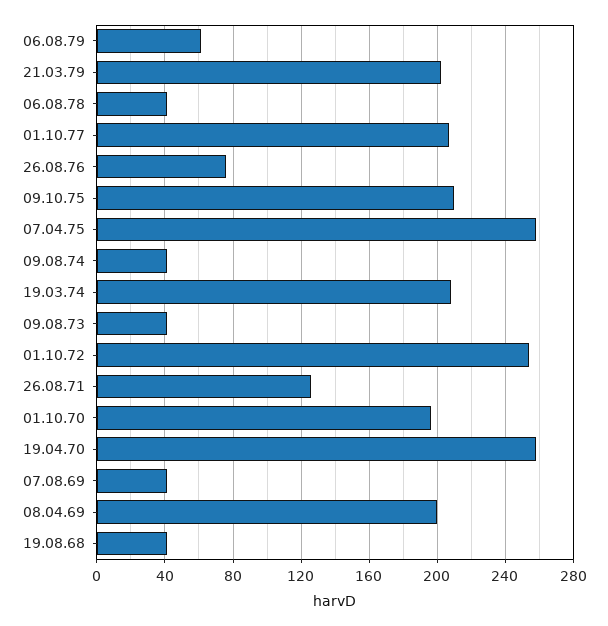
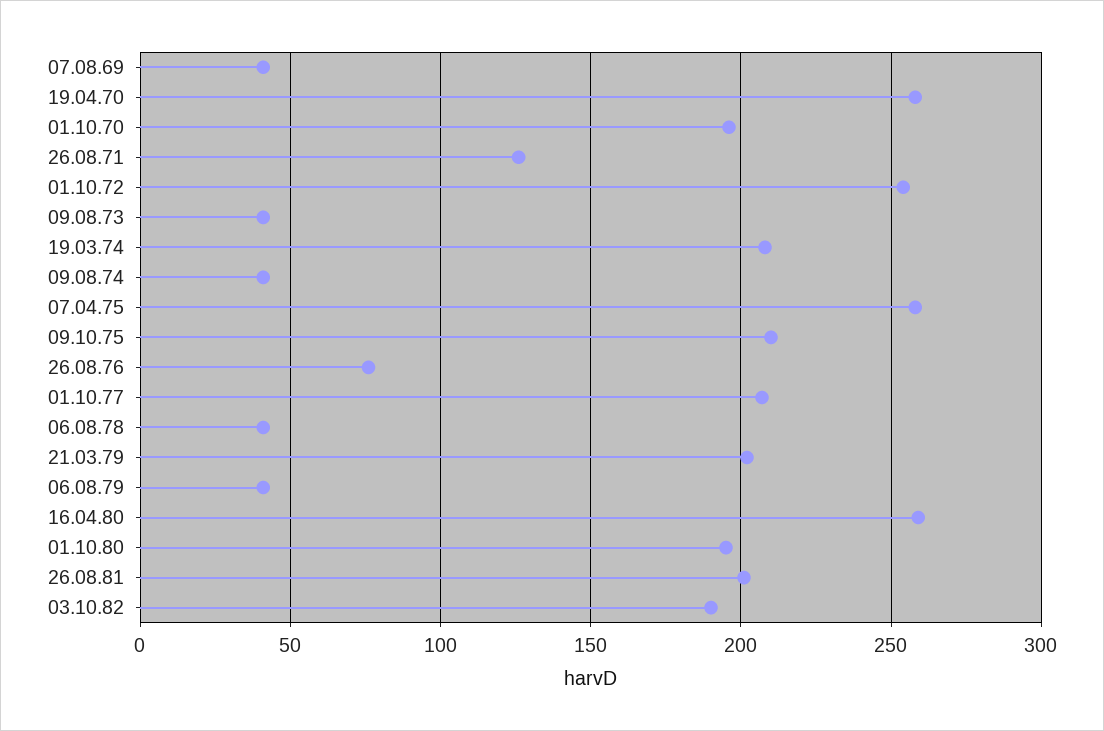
06.08.79: 60 -> 40
08.04.69: 200 -> none
19.08.68: 40 -> none
16.04.80: none -> 260
01.10.80: none -> 195
26.08.81: none -> 200
03.10.82: none -> 190

